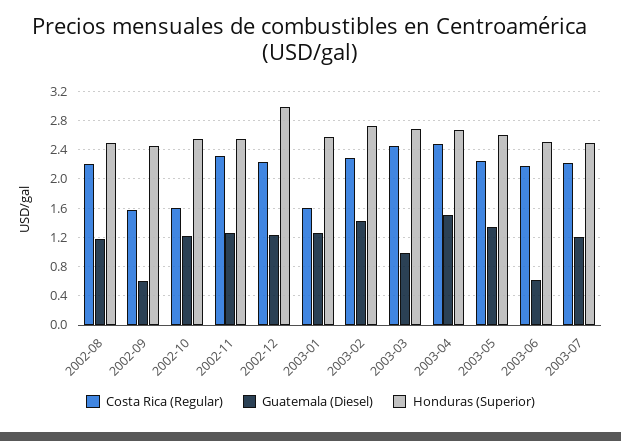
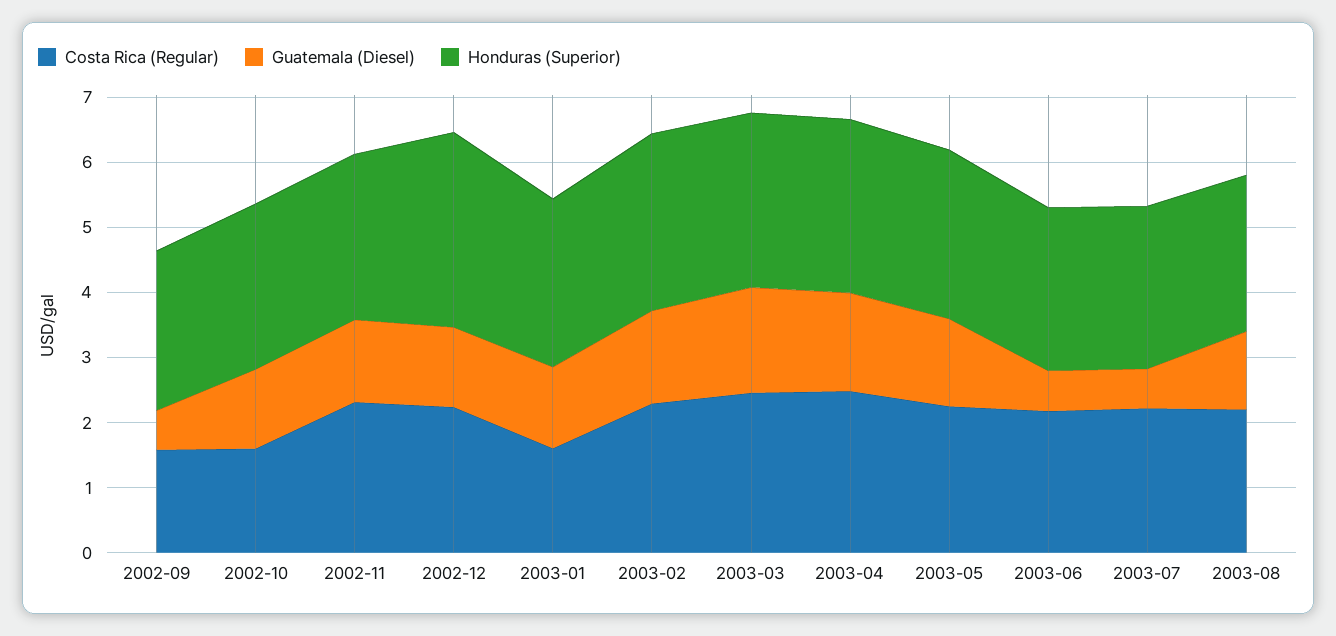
Costa Rica (Regular), 2002-08: 2.2 -> none
Guatemala (Diesel), 2002-08: 1.2 -> none
Honduras (Superior), 2002-08: 2.5 -> none
Guatemala (Diesel), 2003-03: 1 -> 1.6
Guatemala (Diesel), 2003-07: 1.2 -> 0.6
Costa Rica (Regular), 2003-08: none -> 2.2
Guatemala (Diesel), 2003-08: none -> 1.2
Honduras (Superior), 2003-08: none -> 2.4

